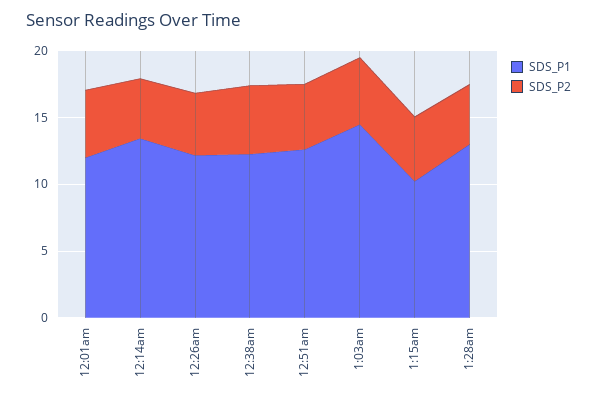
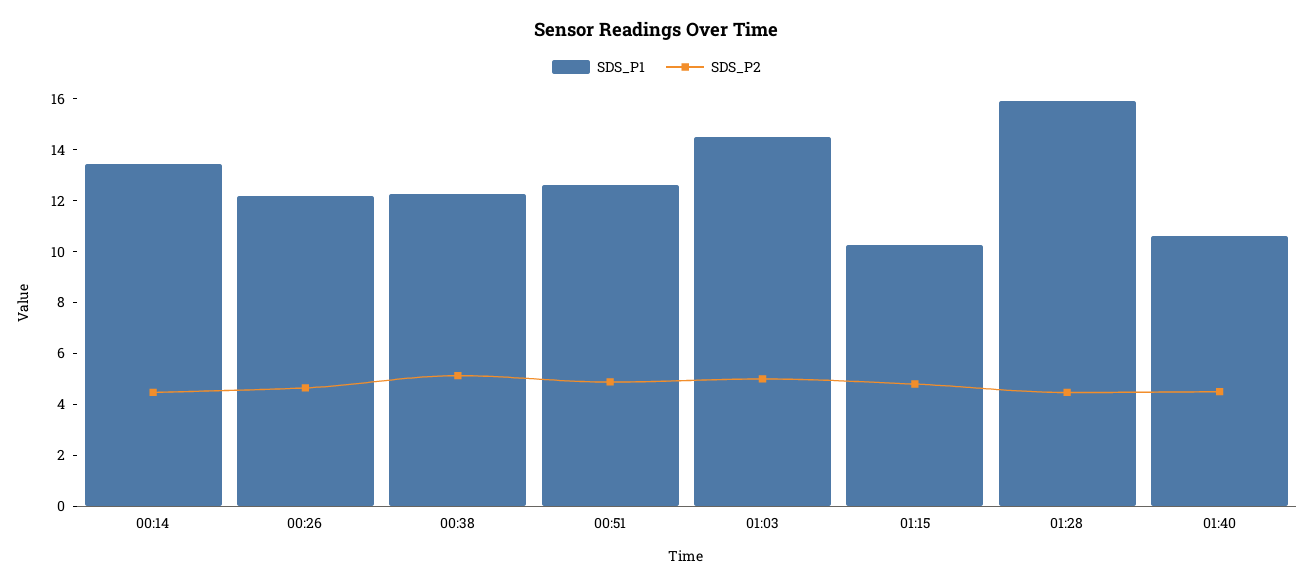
SDS_P1, 12:01am: 12 -> none
SDS_P2, 12:01am: 5 -> none
SDS_P1, 1:28am: 13 -> 16
SDS_P1, 01:40: none -> 10.5
SDS_P2, 01:40: none -> 4.5

